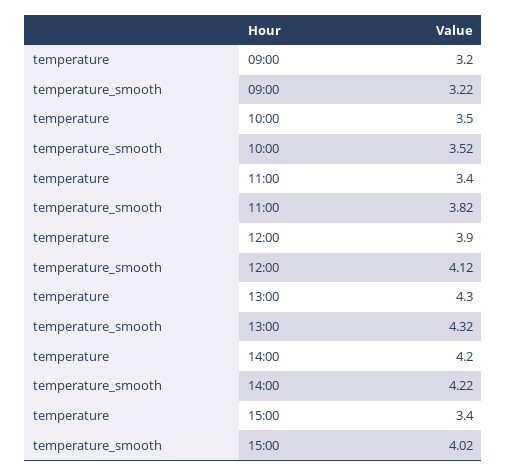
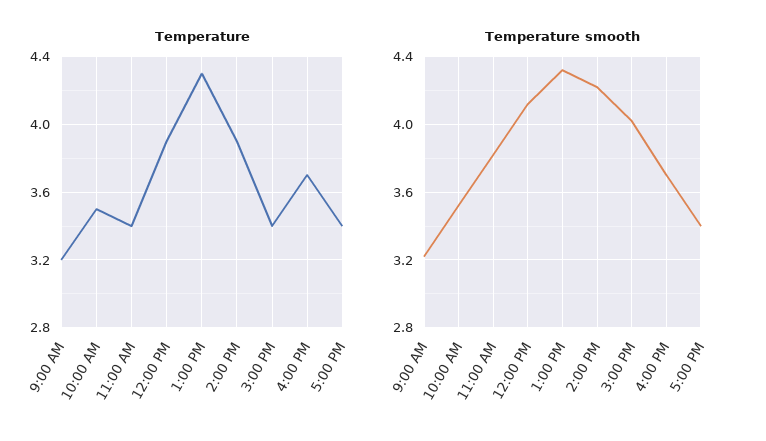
temperature, 14:00: 4.2 -> 3.9
temperature, 4:00 PM: none -> 3.7
temperature, 5:00 PM: none -> 3.4
temperature_smooth, 4:00 PM: none -> 3.7
temperature_smooth, 5:00 PM: none -> 3.4

